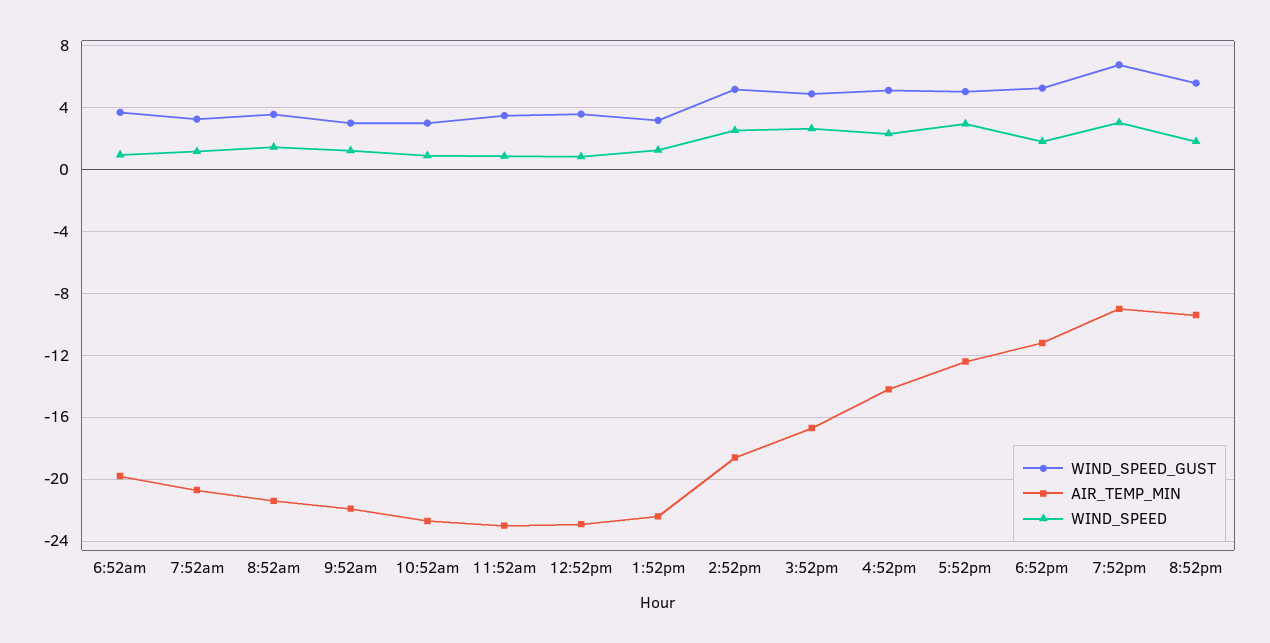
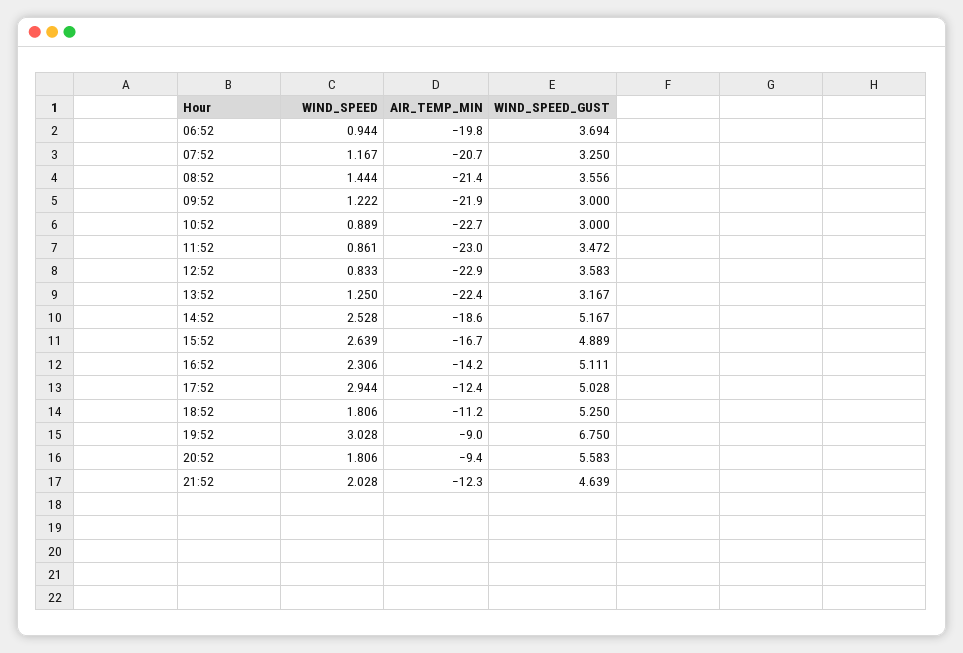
WIND_SPEED, 21:52: none -> 2.028
AIR_TEMP_MIN, 21:52: none -> -12.3
WIND_SPEED_GUST, 21:52: none -> 4.639

